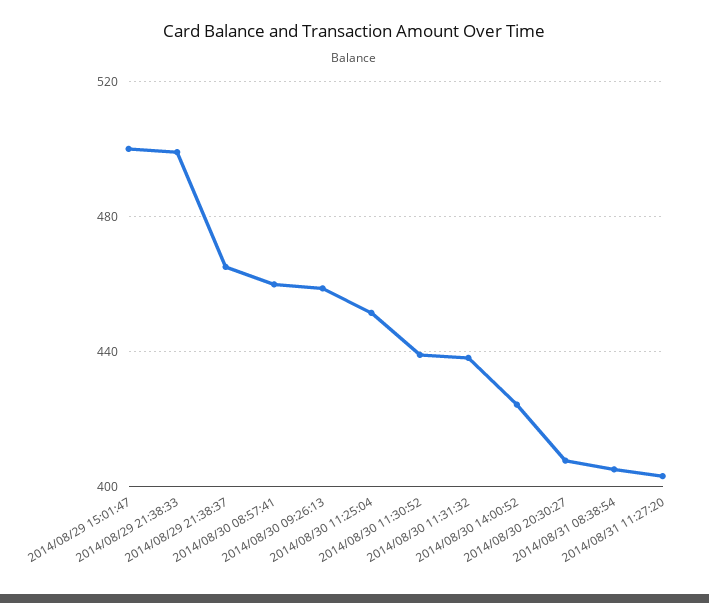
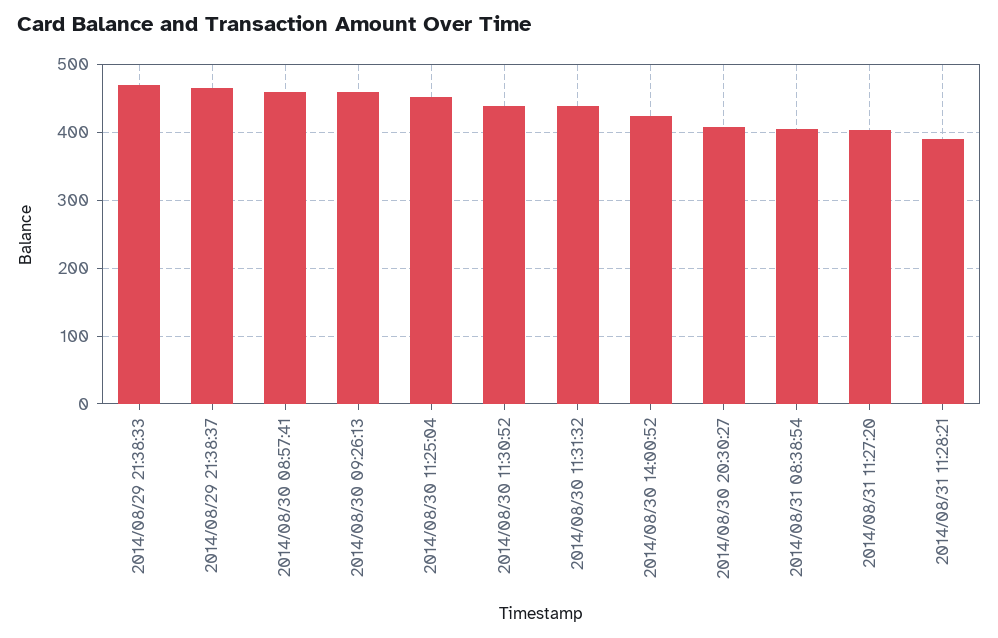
2014/08/29 15:01:47: 500 -> none
2014/08/29 21:38:33: 500 -> 470
2014/08/31 11:28:21: none -> 390

